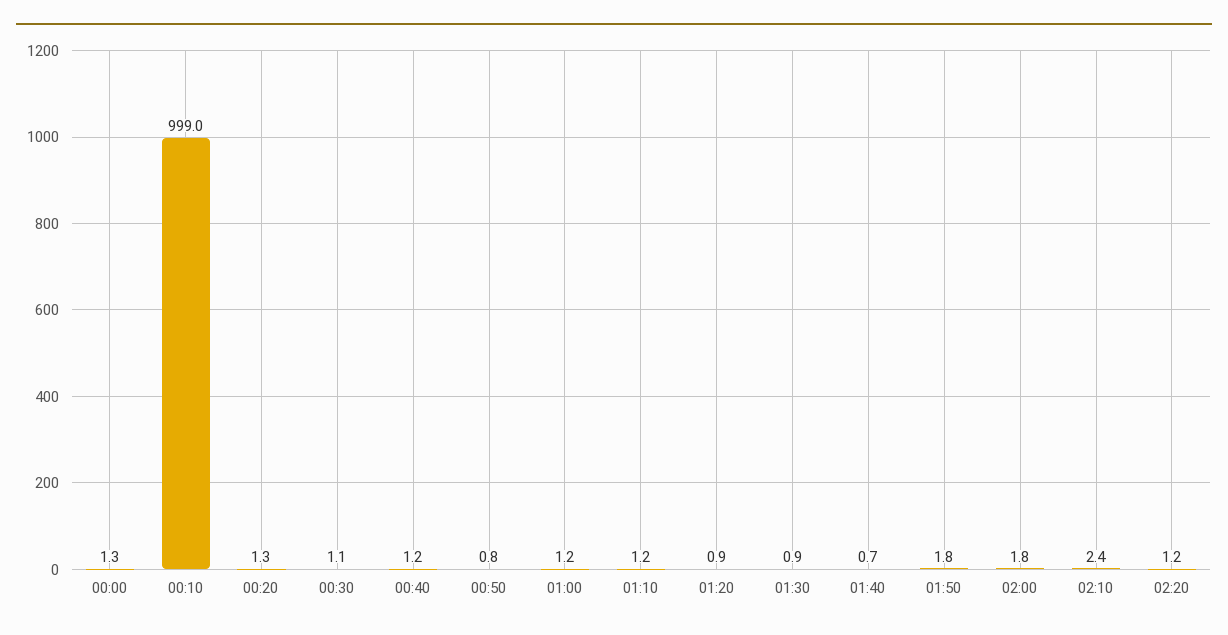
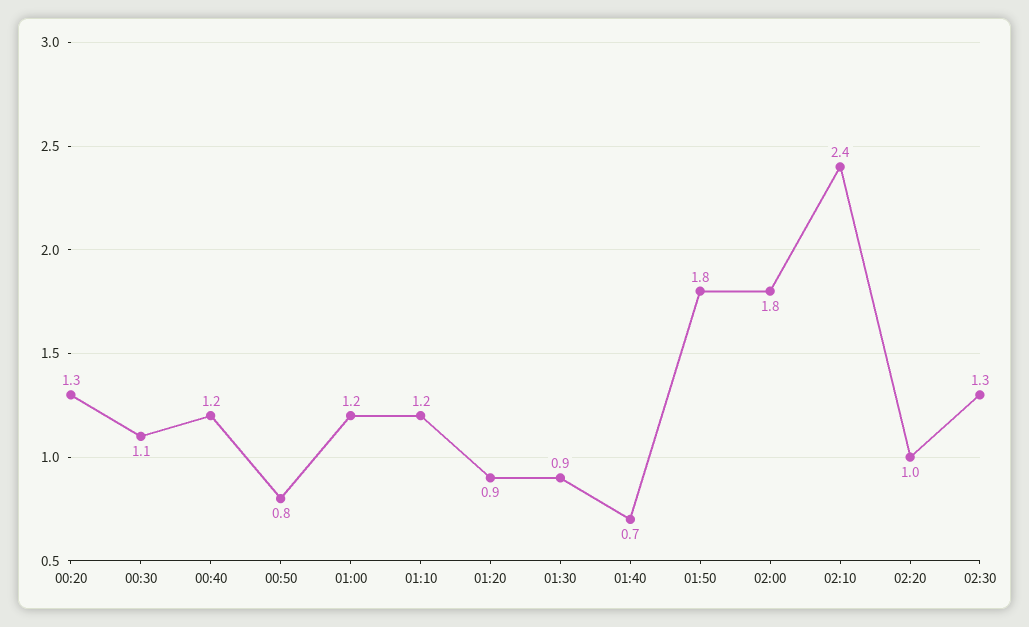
00:00: 1.3 -> none
00:10: 999 -> none
02:20: 1.2 -> 1
02:30: none -> 1.3

